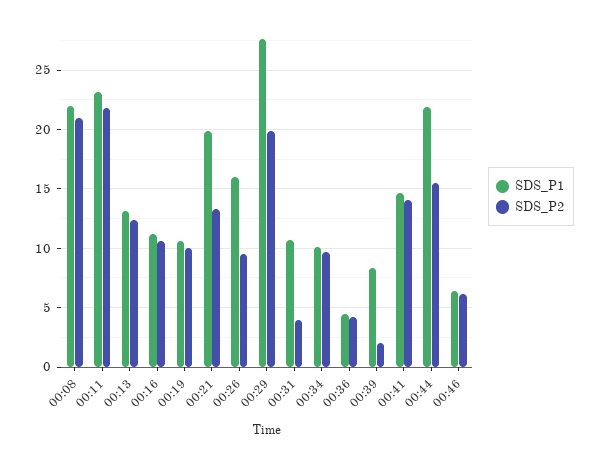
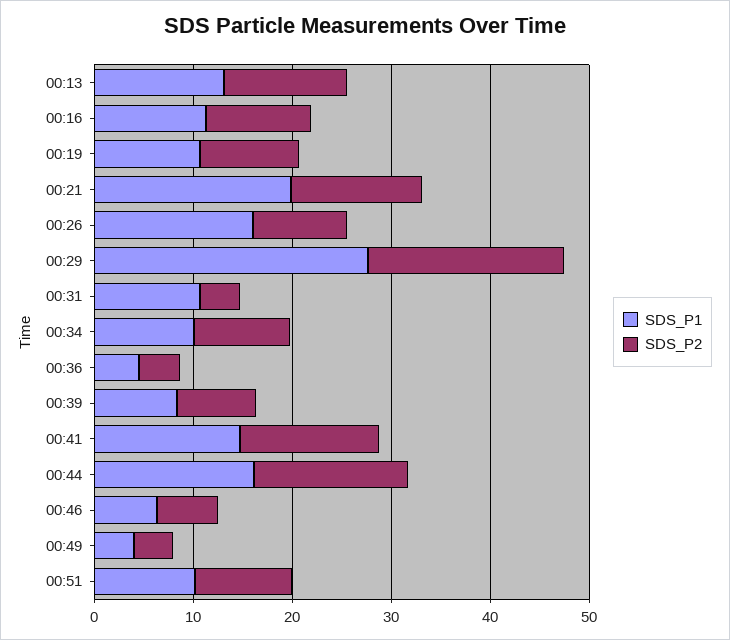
SDS_P1, 00:08: 22 -> none
SDS_P2, 00:08: 21 -> none
SDS_P1, 00:11: 23 -> none
SDS_P2, 00:11: 22 -> none
SDS_P2, 00:39: 2 -> 8
SDS_P1, 00:44: 22 -> 16
SDS_P1, 00:49: none -> 4
SDS_P2, 00:49: none -> 4
SDS_P1, 00:51: none -> 10
SDS_P2, 00:51: none -> 10

